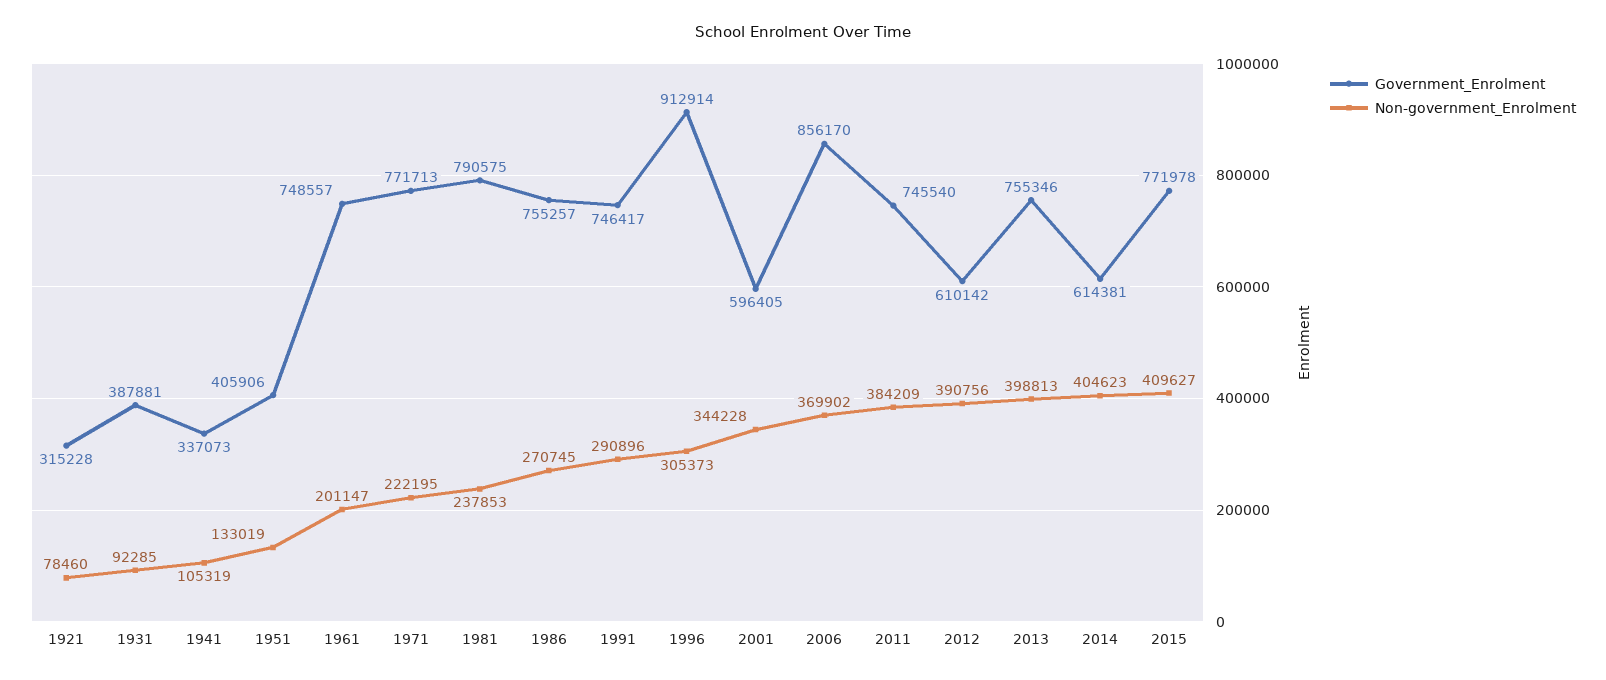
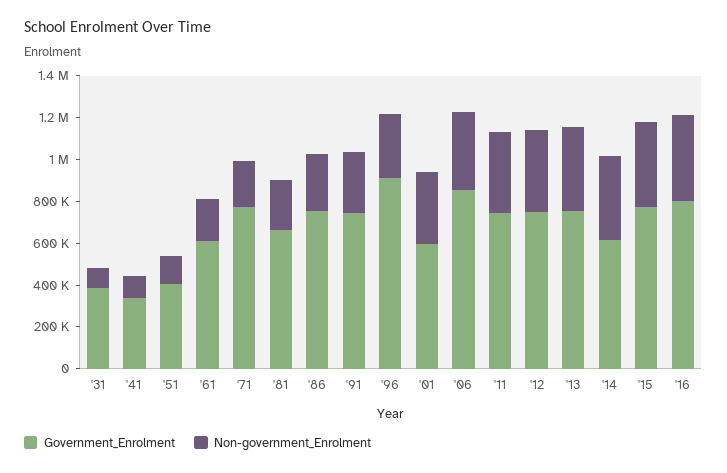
Government_Enrolment, 1921: 315228 -> none
Non-government_Enrolment, 1921: 78460 -> none
Government_Enrolment, 1961: 748557 -> 600000
Government_Enrolment, 1981: 790575 -> 650000
Government_Enrolment, 2012: 610142 -> 750000
Government_Enrolment, '16: none -> 800000
Non-government_Enrolment, '16: none -> 400000

